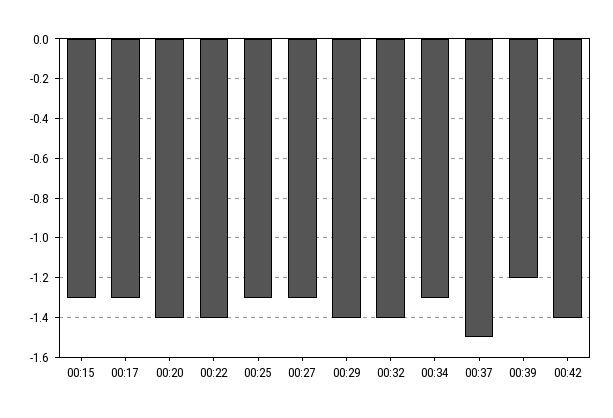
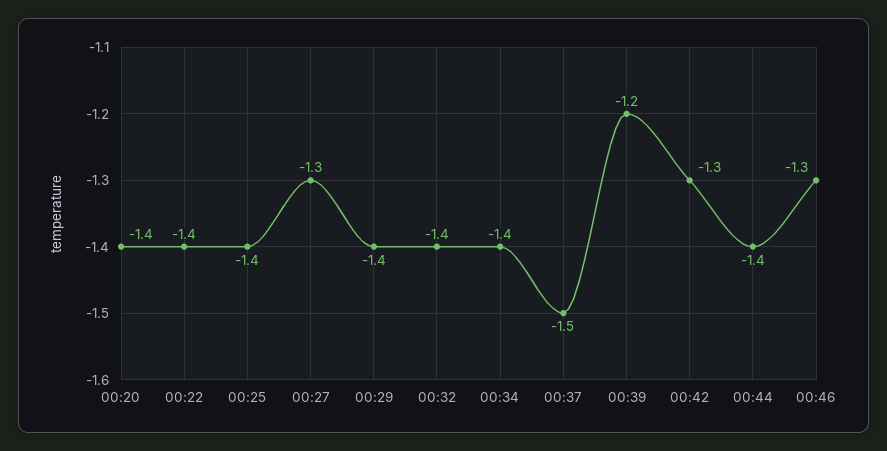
00:15: -1.3 -> none
00:17: -1.3 -> none
00:25: -1.3 -> -1.4
00:34: -1.3 -> -1.4
00:42: -1.4 -> -1.3
00:44: none -> -1.4
00:46: none -> -1.3

